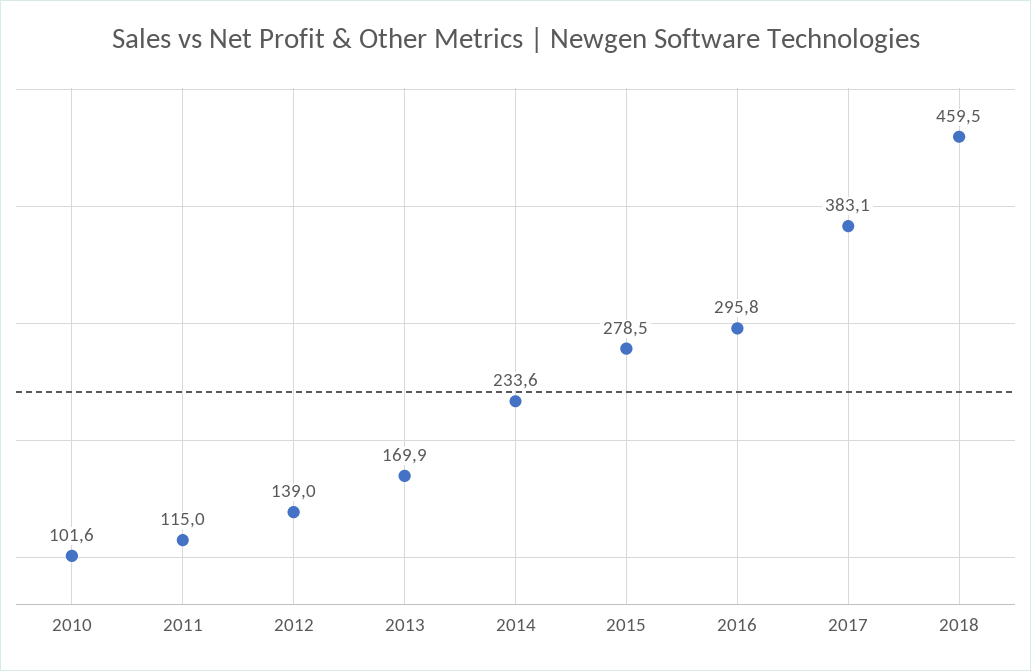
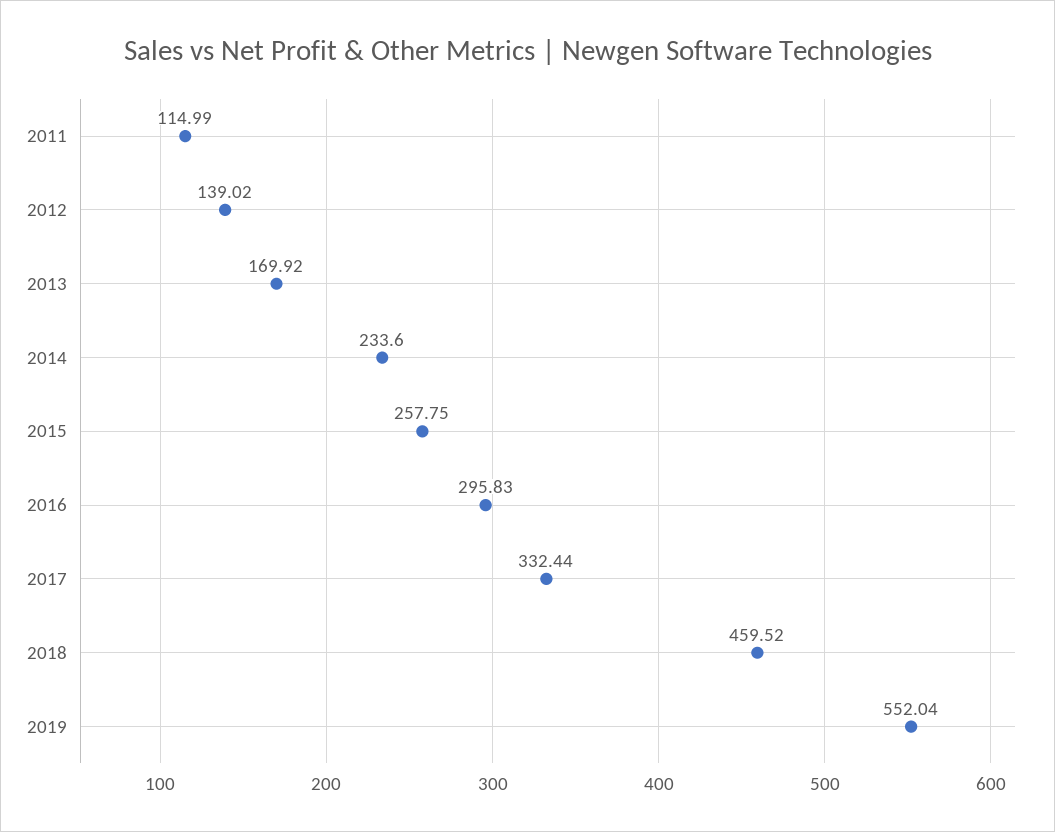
2010: 101.6 -> none
2015: 278.5 -> 257.75
2017: 383.1 -> 332.44
2019: none -> 552.04

